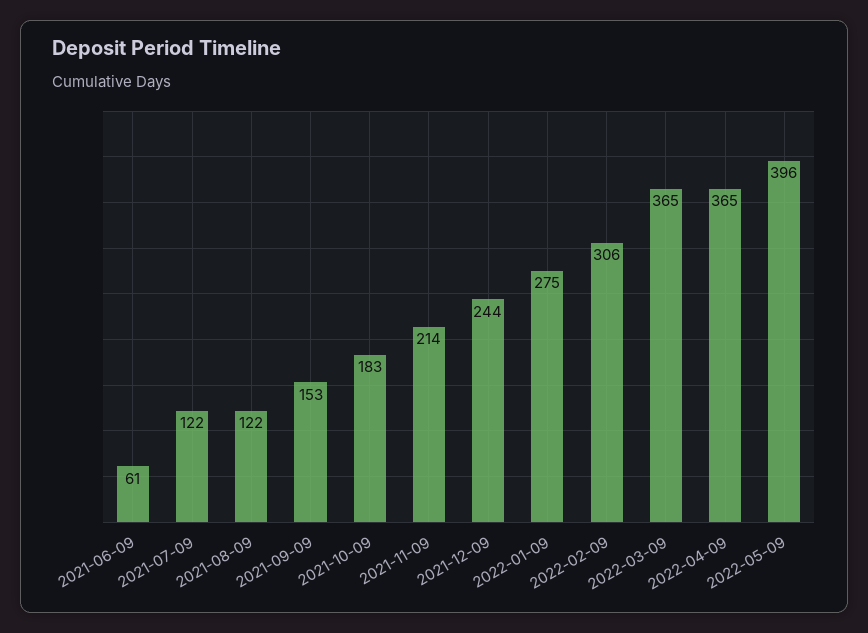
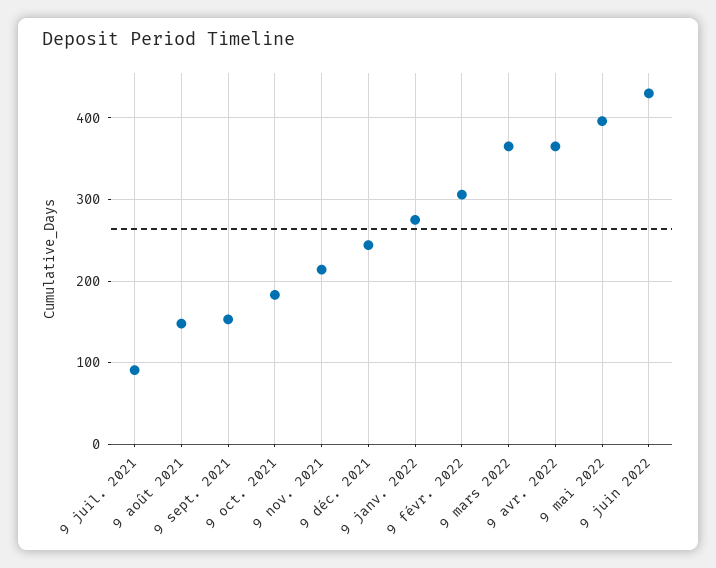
2021-06-09: 61 -> none
2021-07-09: 122 -> 90
2021-08-09: 122 -> 150
9 juin 2022: none -> 430

